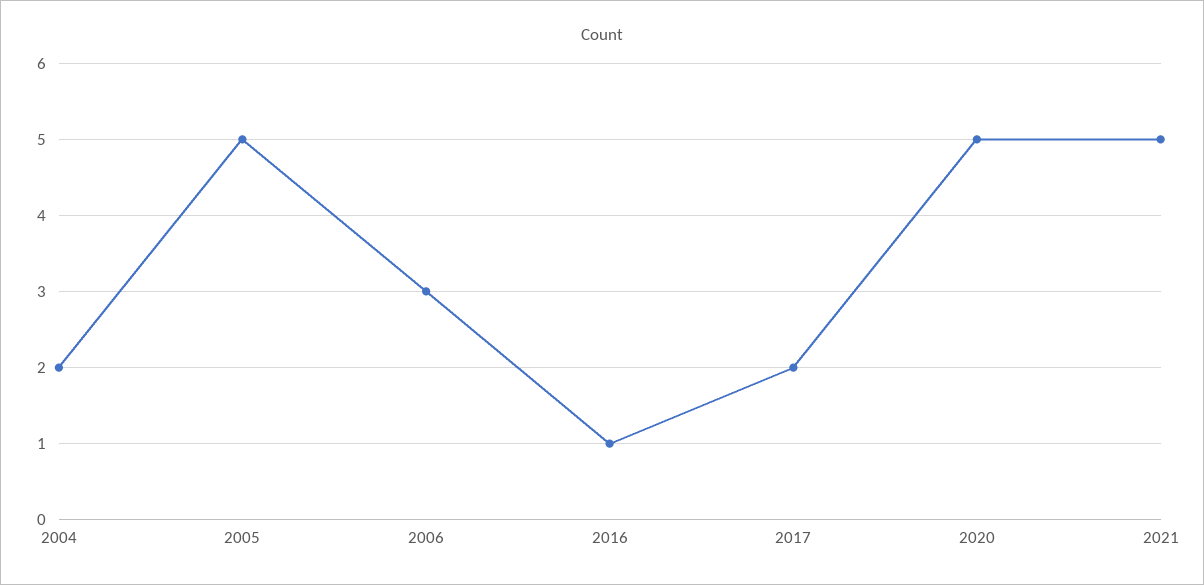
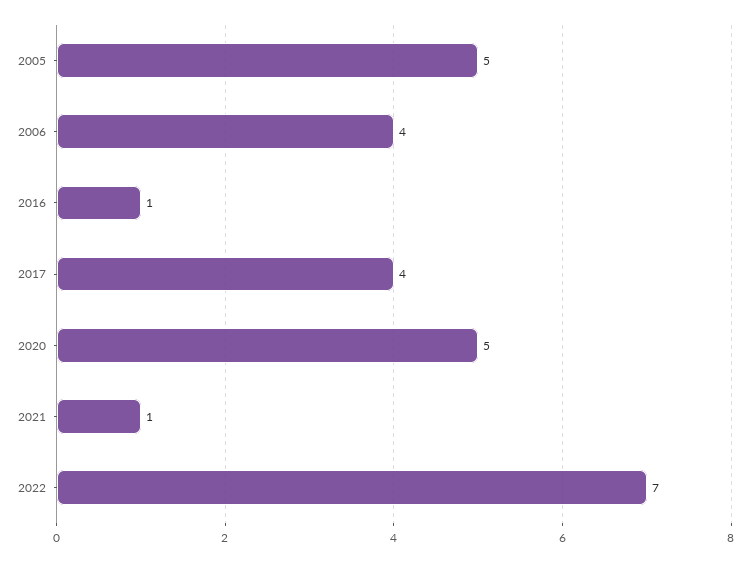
2004: 2 -> none
2006: 3 -> 4
2017: 2 -> 4
2021: 5 -> 1
2022: none -> 7

